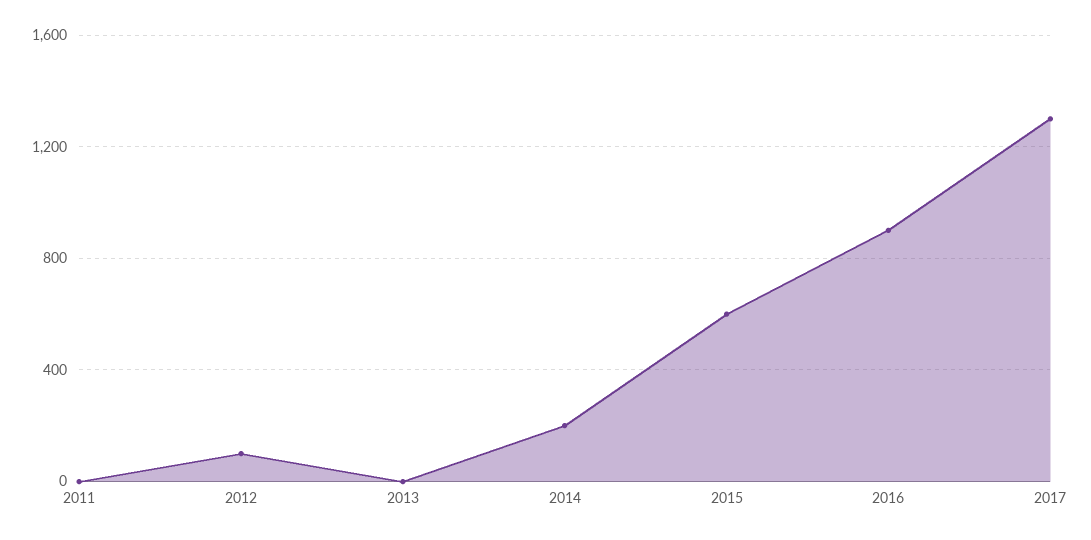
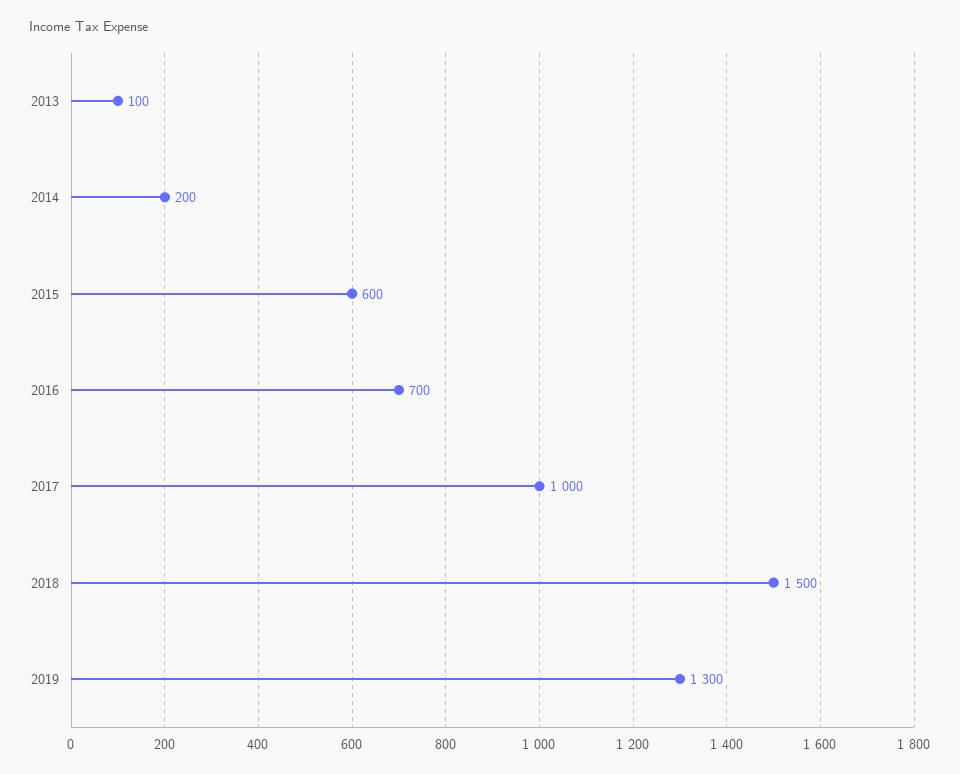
2011: 0 -> none
2012: 100 -> none
2013: 0 -> 100
2016: 900 -> 700
2017: 1300 -> 1000
2018: none -> 1500
2019: none -> 1300

